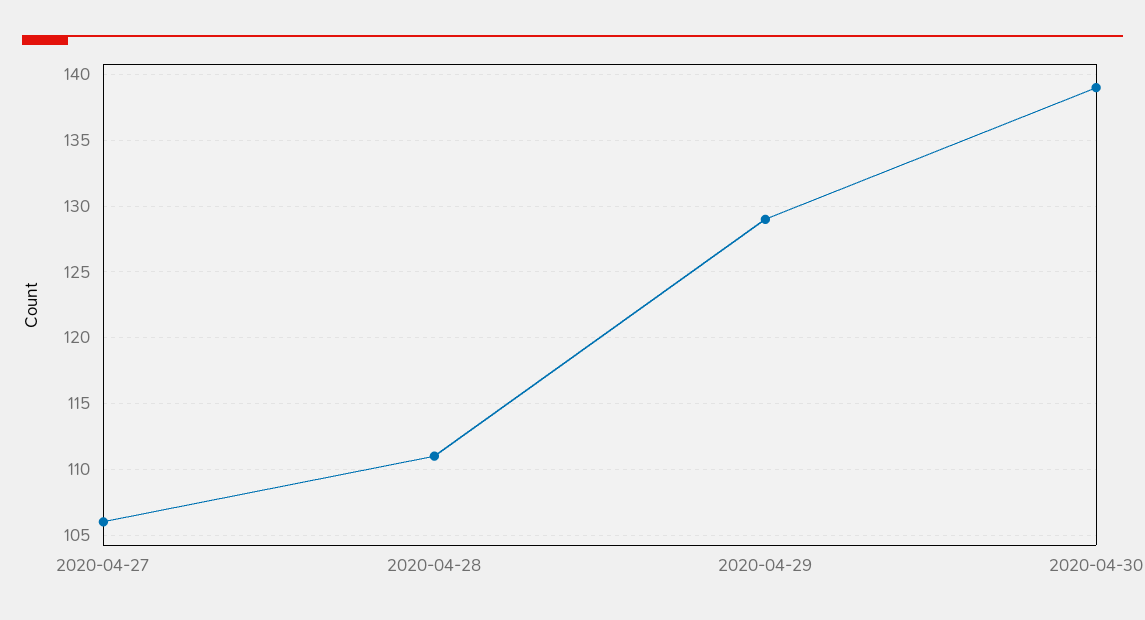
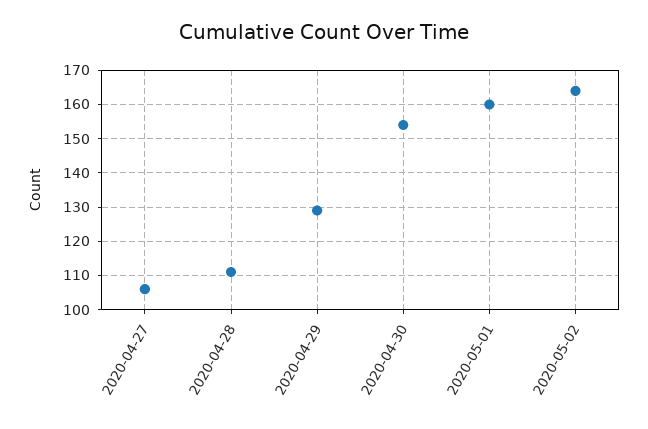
2020-04-30: 139 -> 155
2020-05-01: none -> 160
2020-05-02: none -> 165

